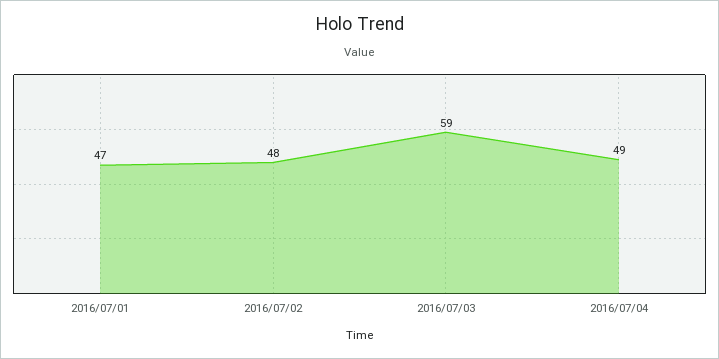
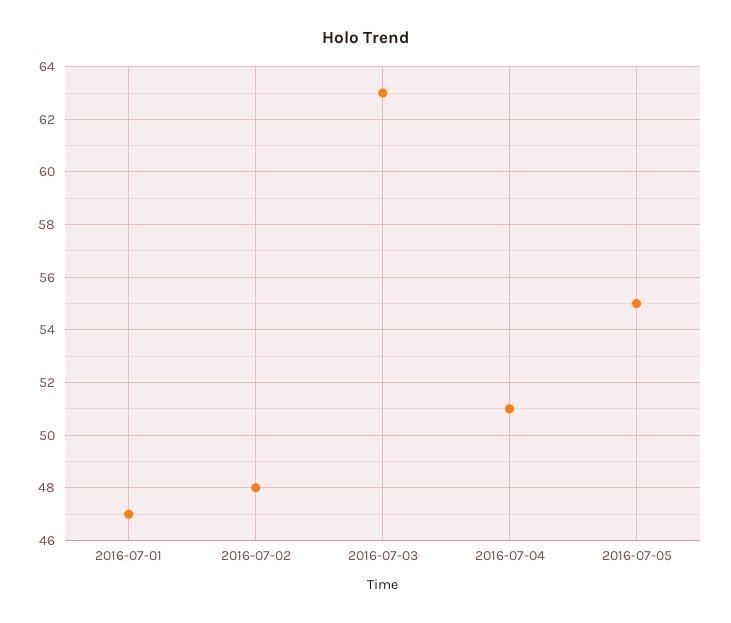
2016/07/03: 59 -> 63
2016/07/04: 49 -> 51
2016-07-05: none -> 55

